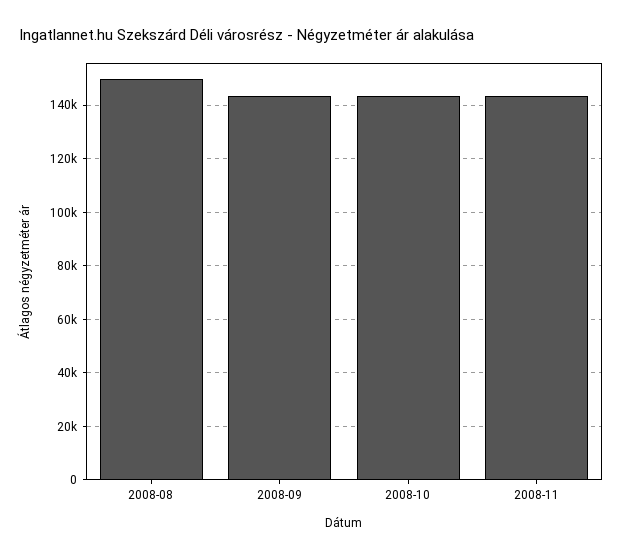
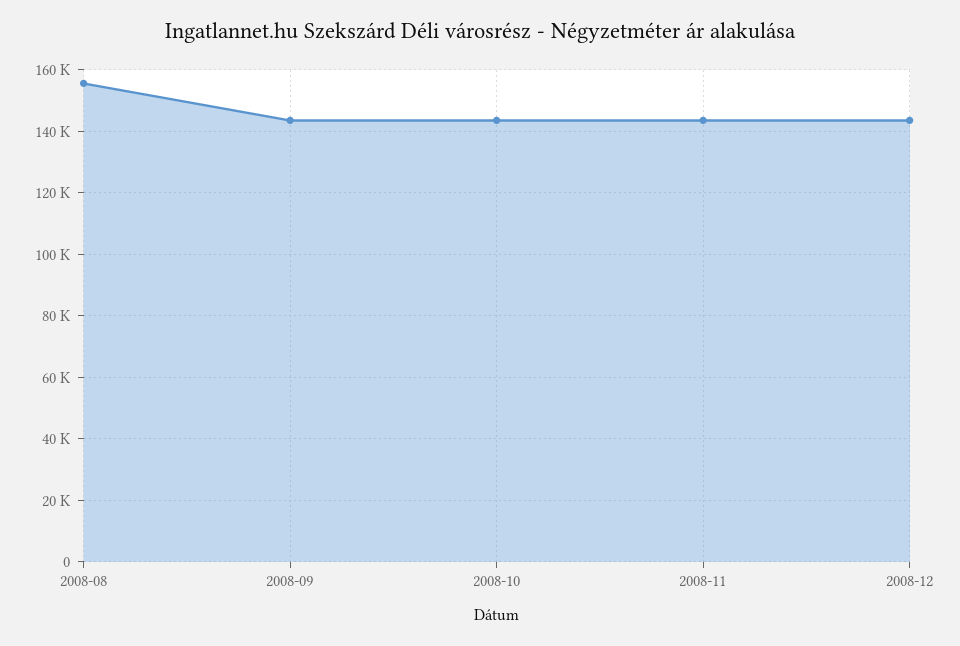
2008-08: 150000 -> 156000
2008-12: none -> 144000

